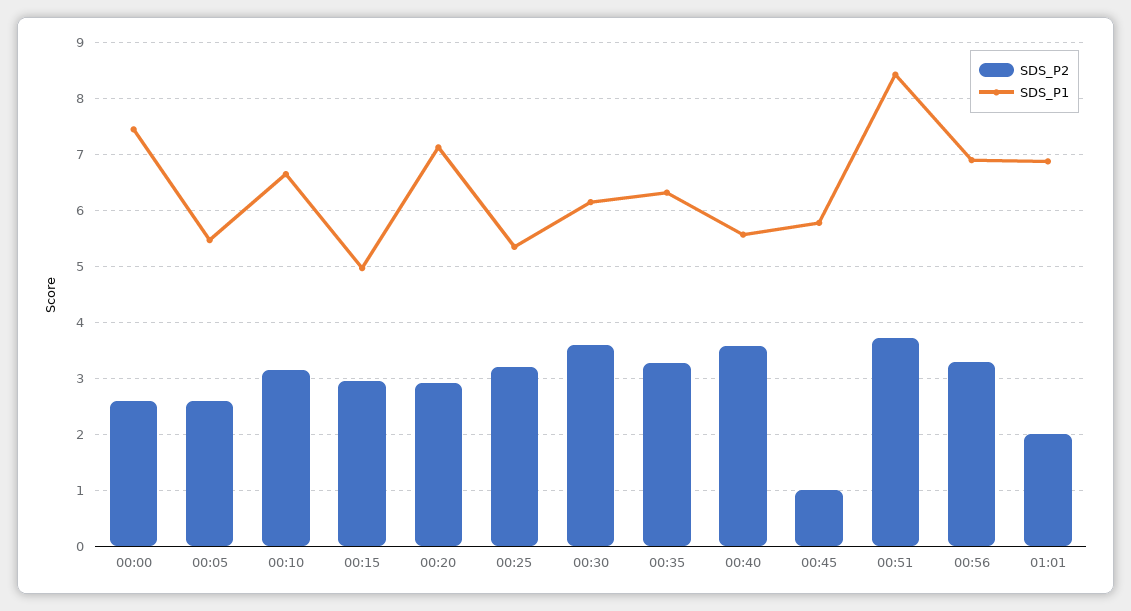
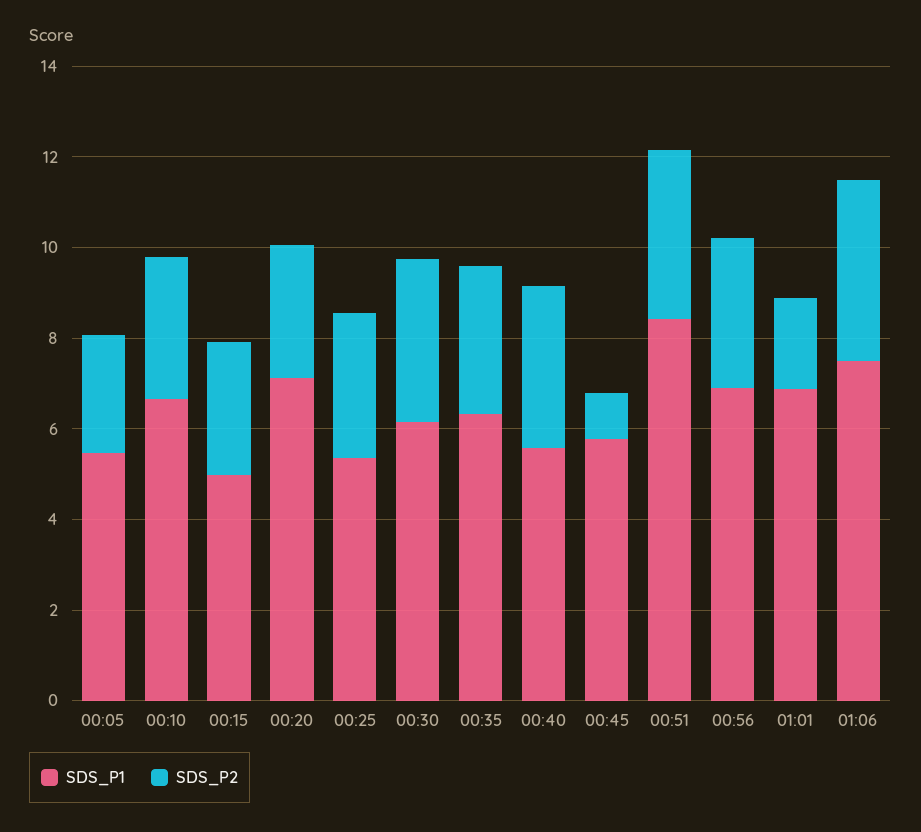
SDS_P2, 00:00: 2.6 -> none
SDS_P1, 00:00: 7.4 -> none
SDS_P1, 01:06: none -> 7.5
SDS_P2, 01:06: none -> 4

